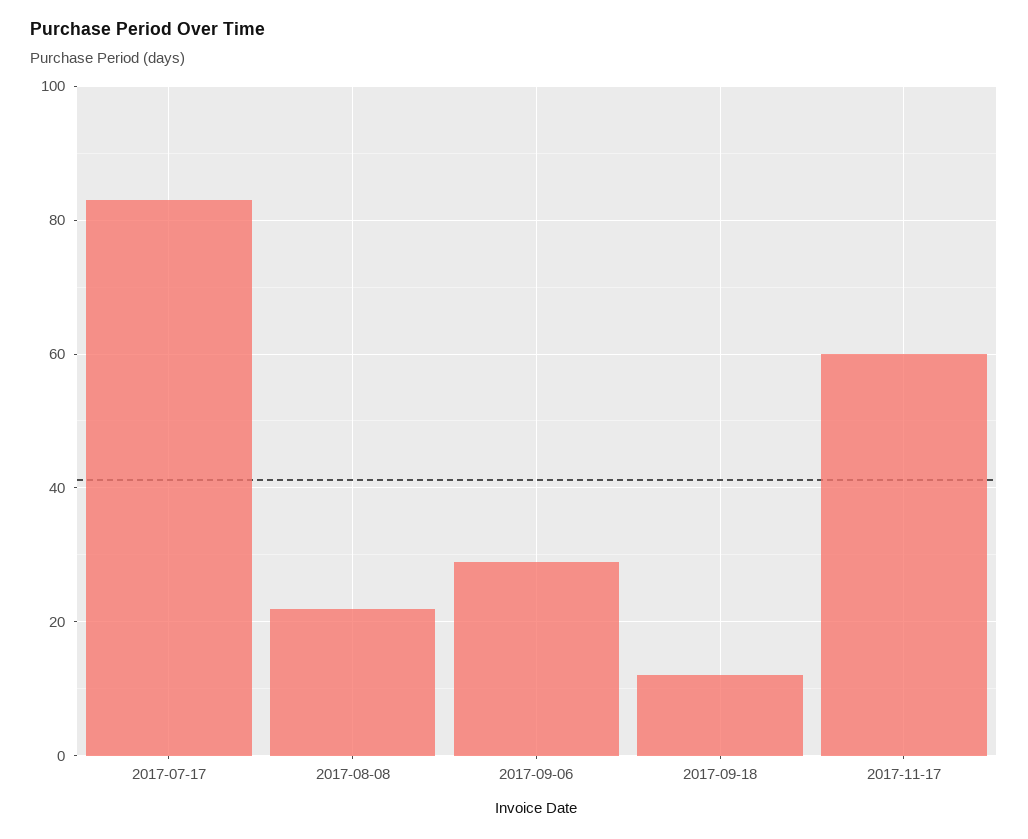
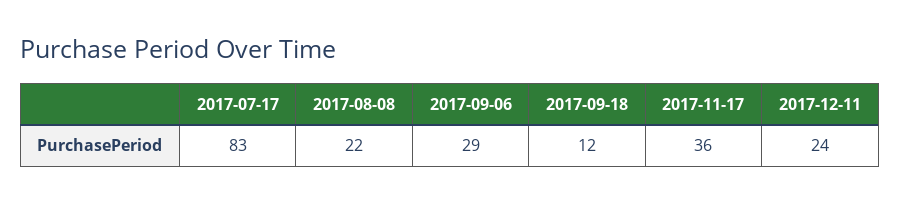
2017-11-17: 60 -> 36
2017-12-11: none -> 24

